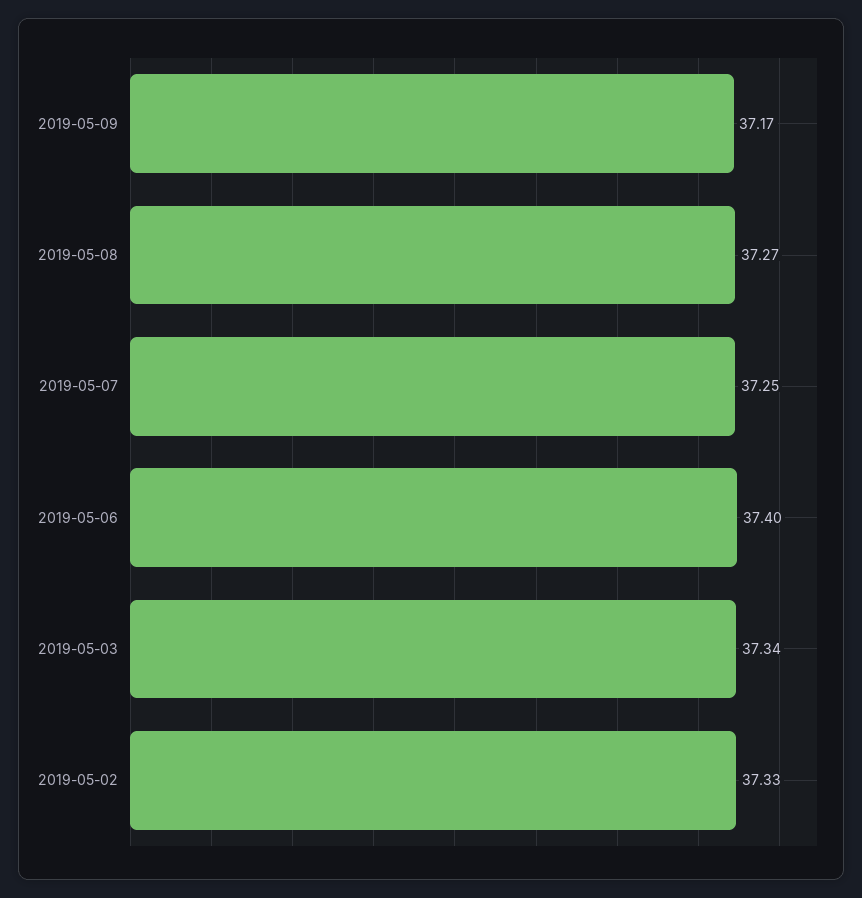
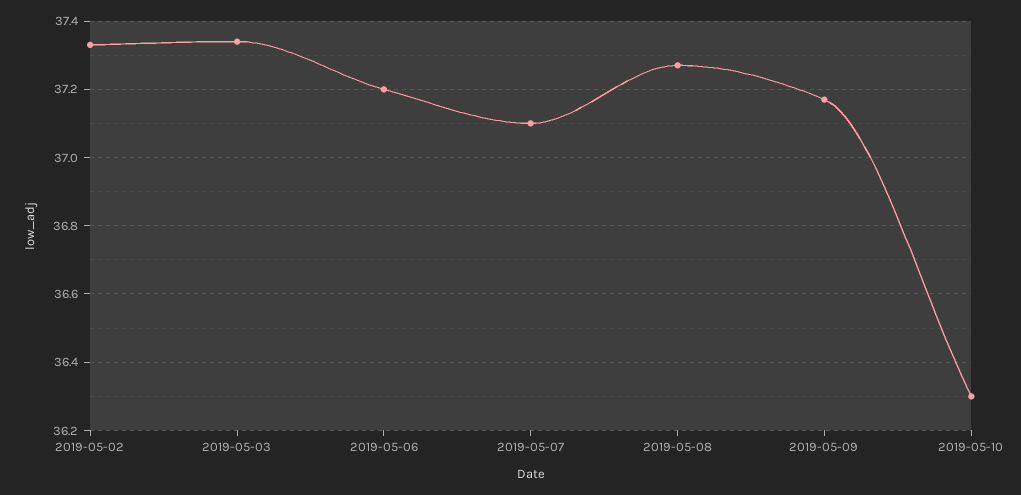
2019-05-07: 37.25 -> 37.1
2019-05-06: 37.4 -> 37.2
2019-05-10: none -> 36.3

